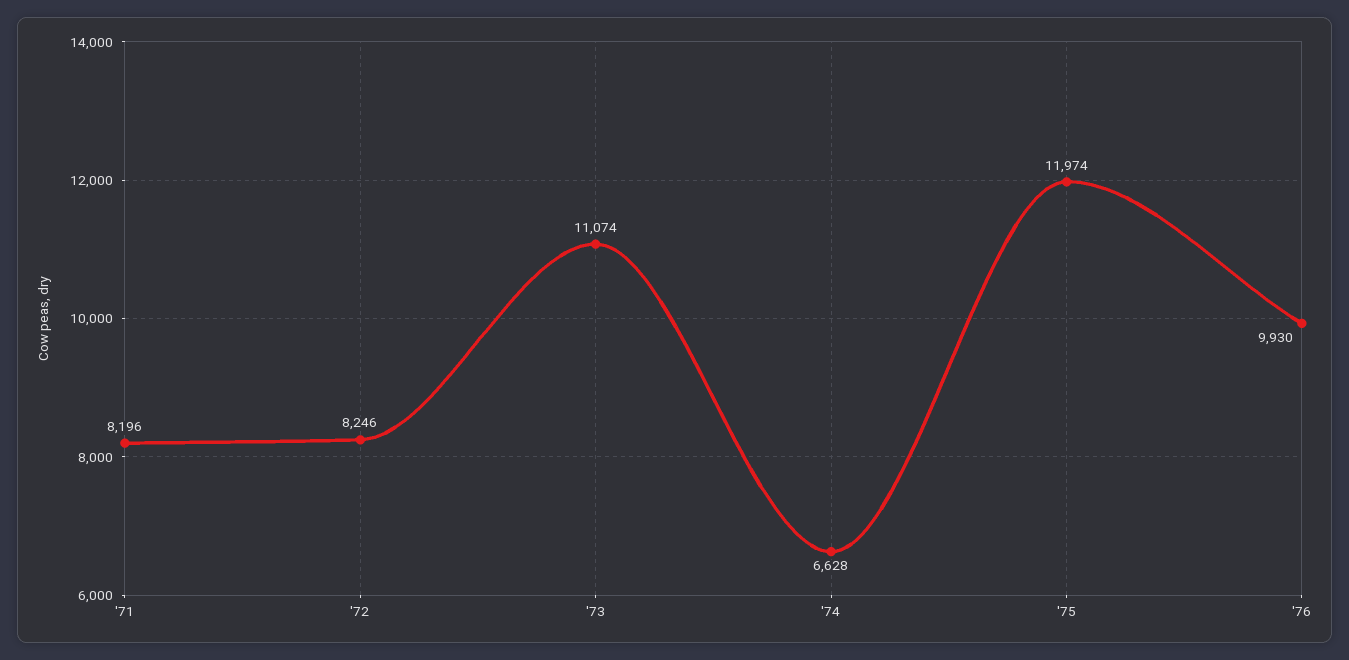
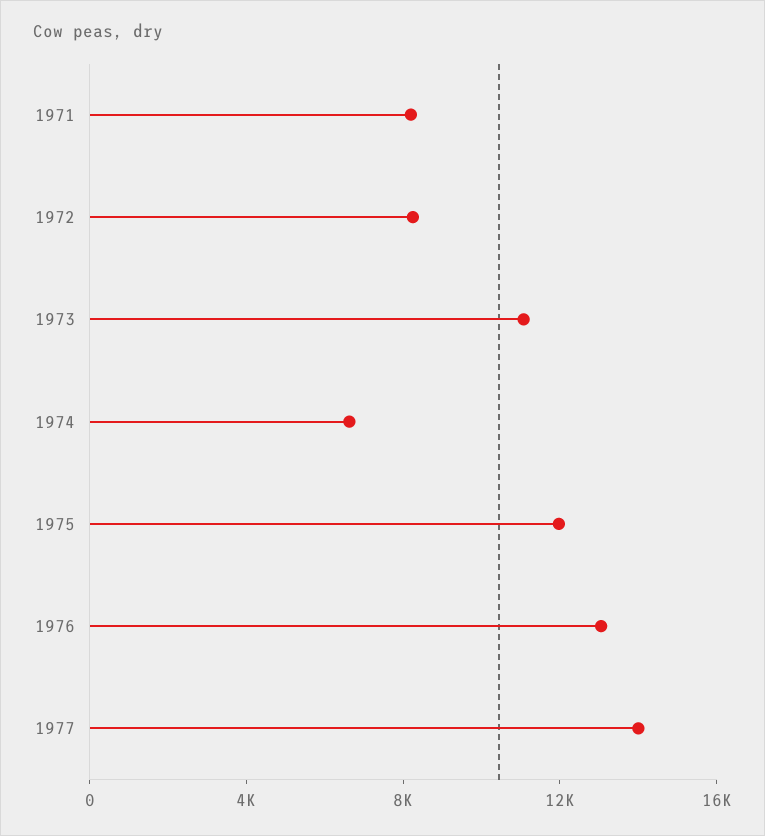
'76: 9930 -> 13000
1977: none -> 14000

